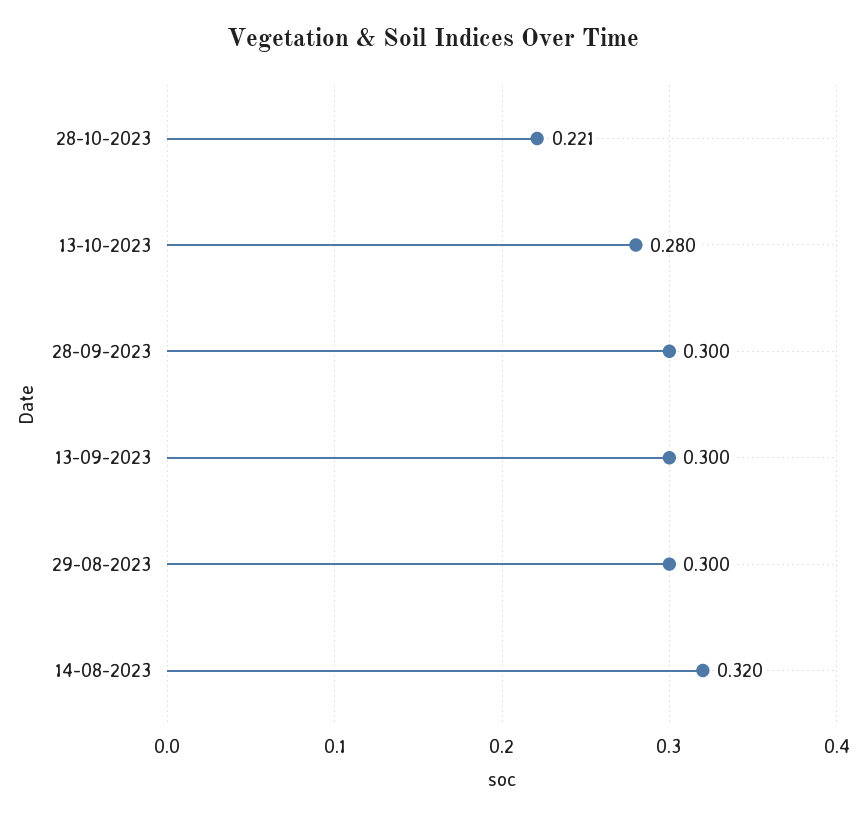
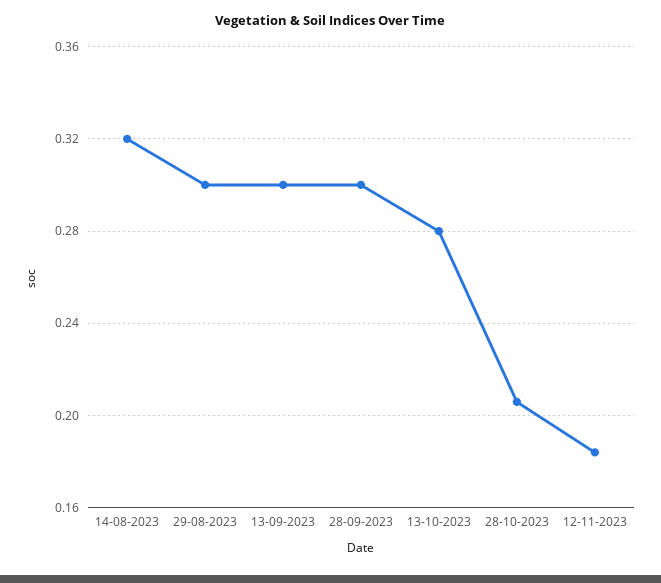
28-10-2023: 0.221 -> 0.205
12-11-2023: none -> 0.185

